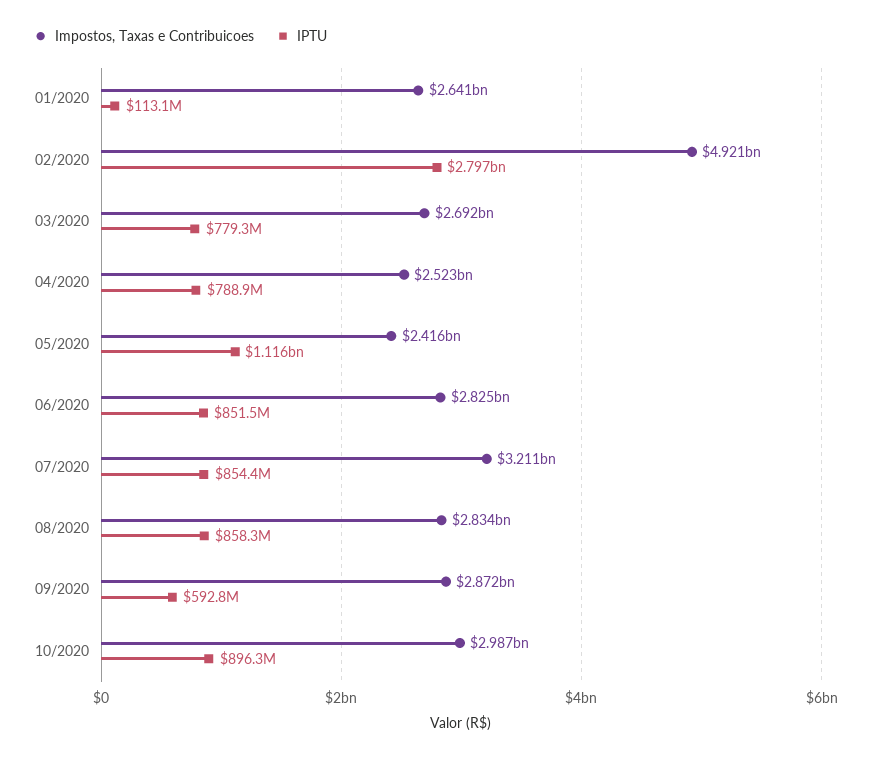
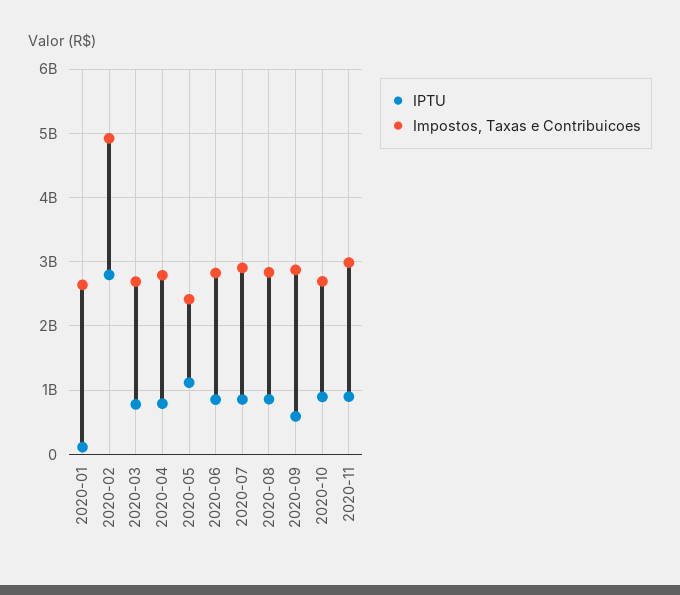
Impostos, Taxas e Contribuicoes, 04/2020: 2523000000 -> 2800000000
Impostos, Taxas e Contribuicoes, 07/2020: 3211000000 -> 2900000000
Impostos, Taxas e Contribuicoes, 10/2020: 2987000000 -> 2700000000
IPTU, 2020-11: none -> 900000000
Impostos, Taxas e Contribuicoes, 2020-11: none -> 3000000000

